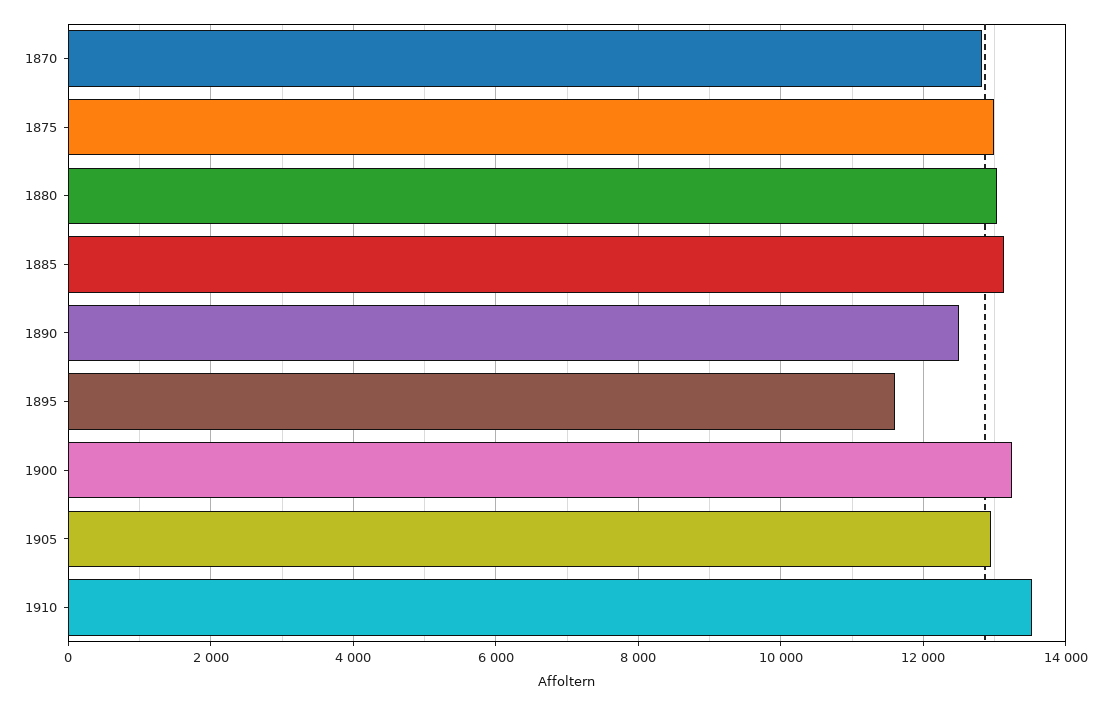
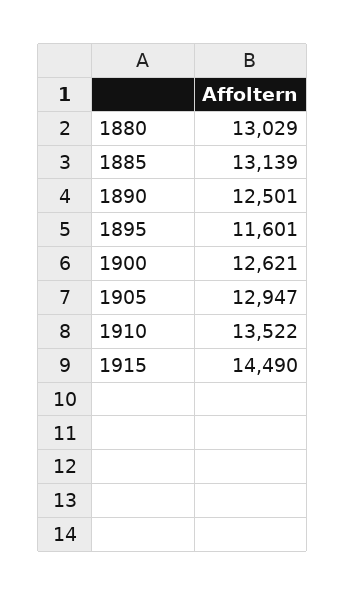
1870: 12800 -> none
1875: 13000 -> none
1900: 13200 -> 12621
1915: none -> 14490

